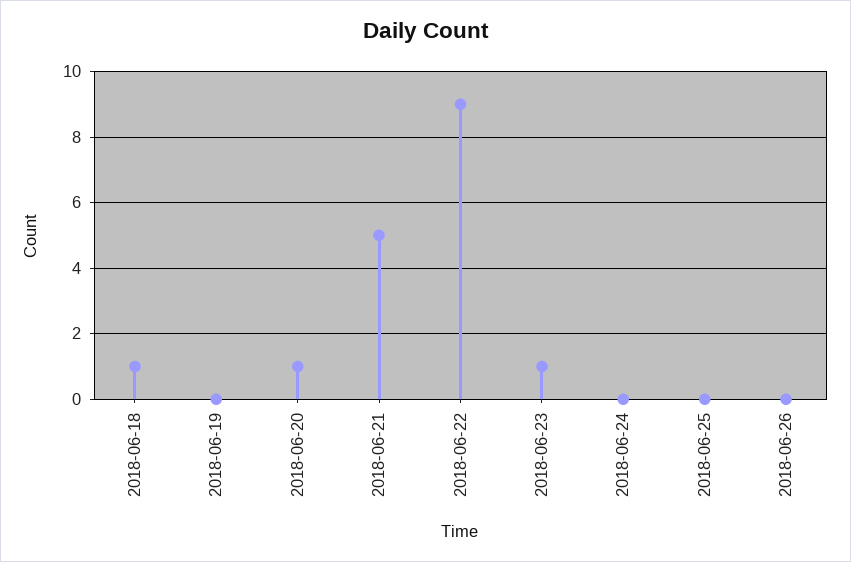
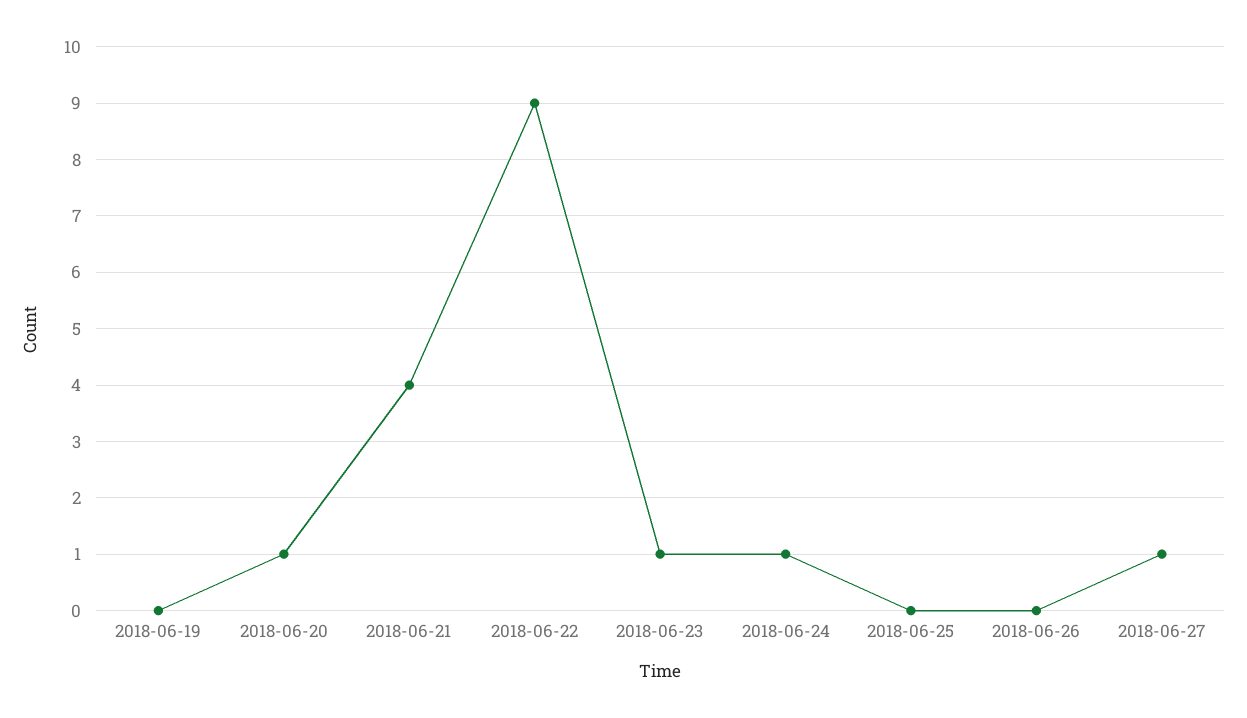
2018-06-18: 1 -> none
2018-06-21: 5 -> 4
2018-06-24: 0 -> 1
2018-06-27: none -> 1

